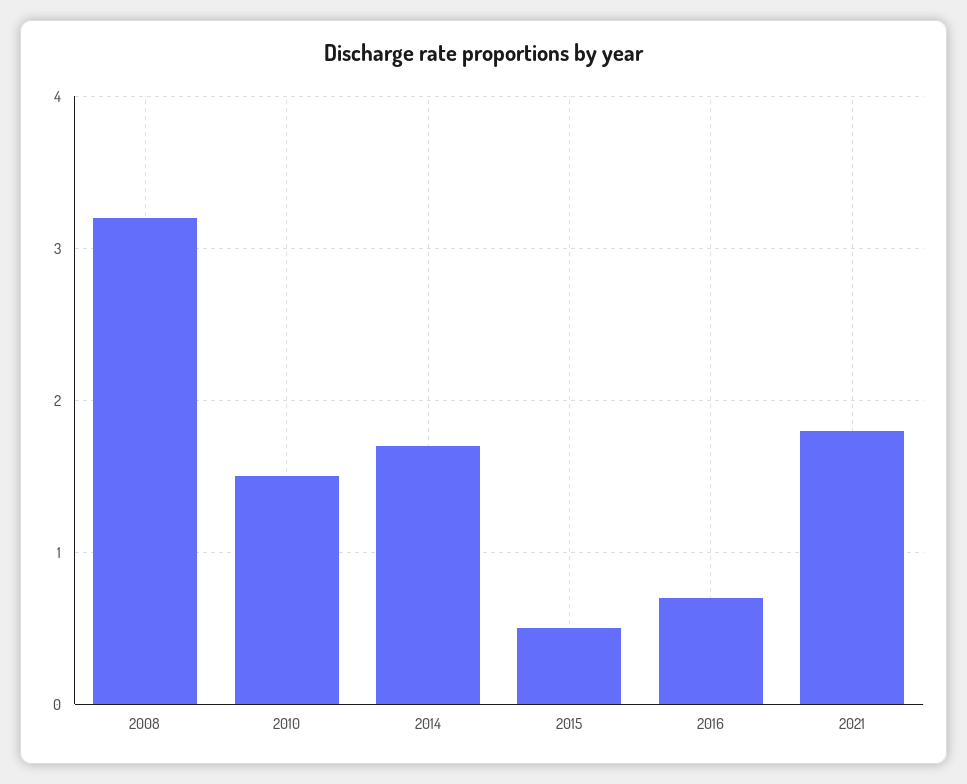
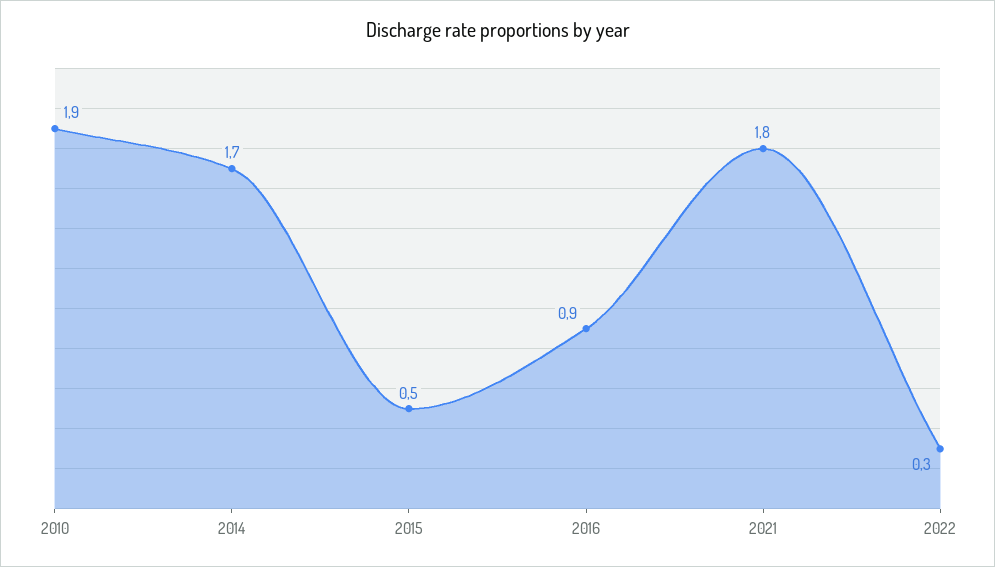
2008: 3.2 -> none
2010: 1.5 -> 1.9
2016: 0.7 -> 0.9
2022: none -> 0.3

